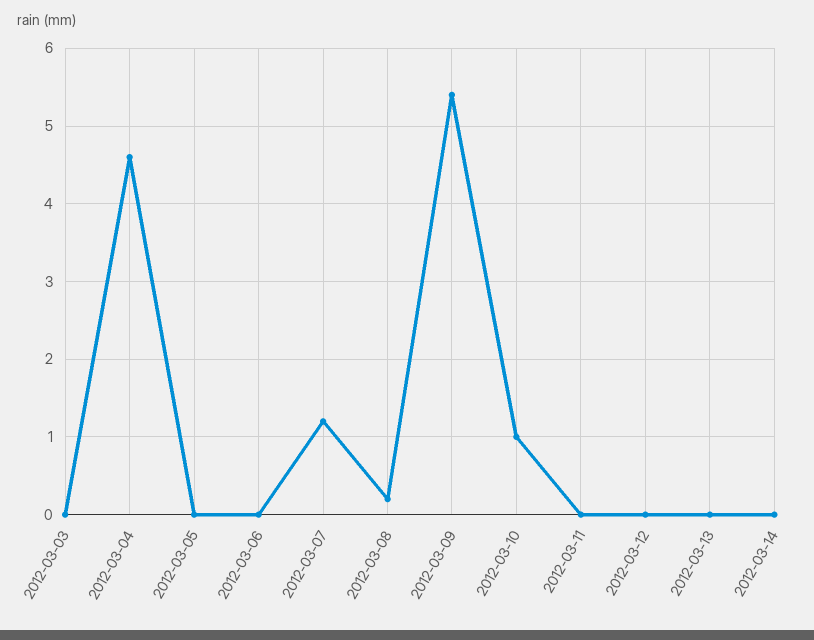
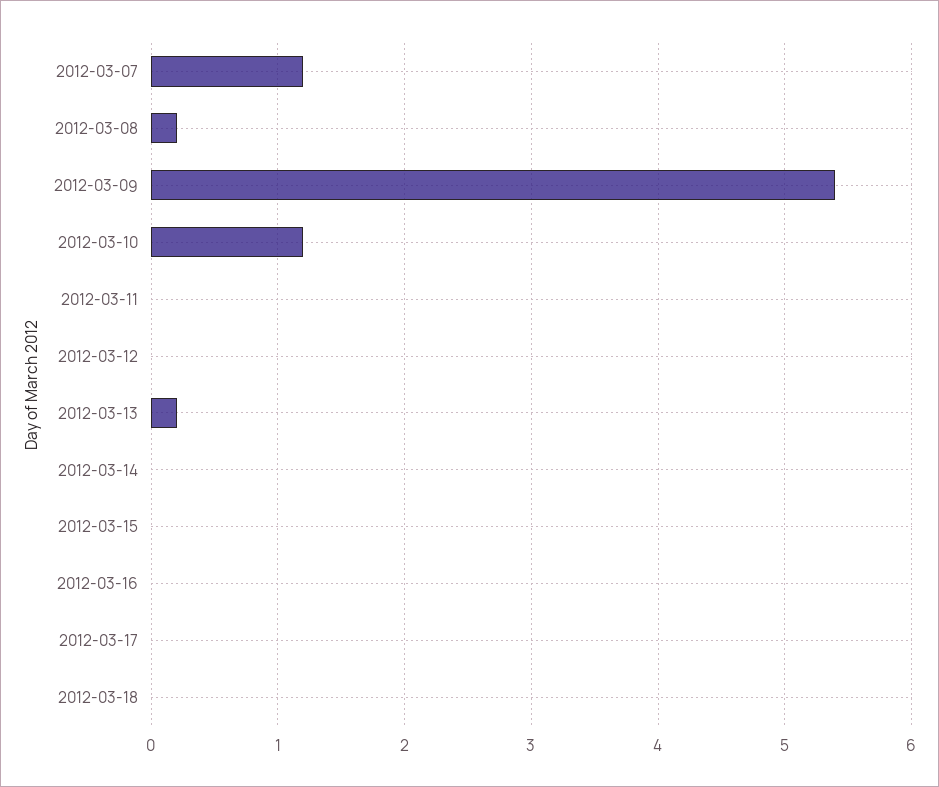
2012-03-03: 0 -> none
2012-03-04: 4.6 -> none
2012-03-05: 0 -> none
2012-03-06: 0 -> none
2012-03-10: 1 -> 1.2
2012-03-13: 0 -> 0.2
2012-03-15: none -> 0
2012-03-16: none -> 0
2012-03-17: none -> 0
2012-03-18: none -> 0

